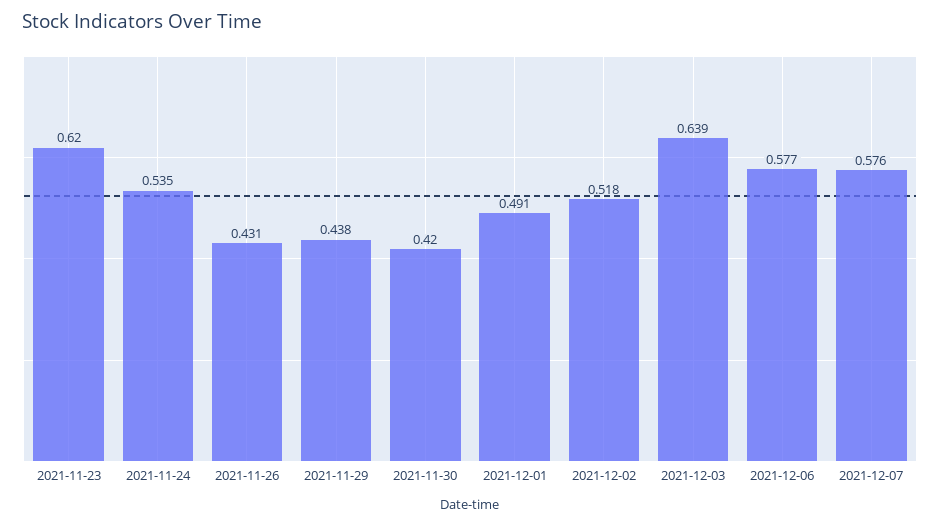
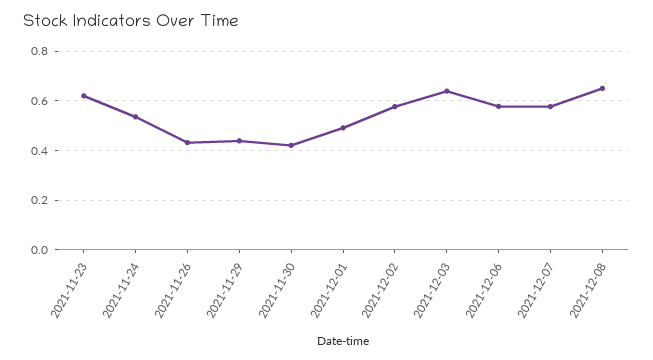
2021-12-02: 0.518 -> 0.575
2021-12-08: none -> 0.65

